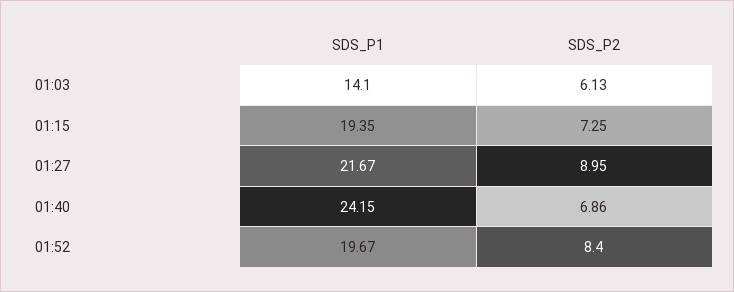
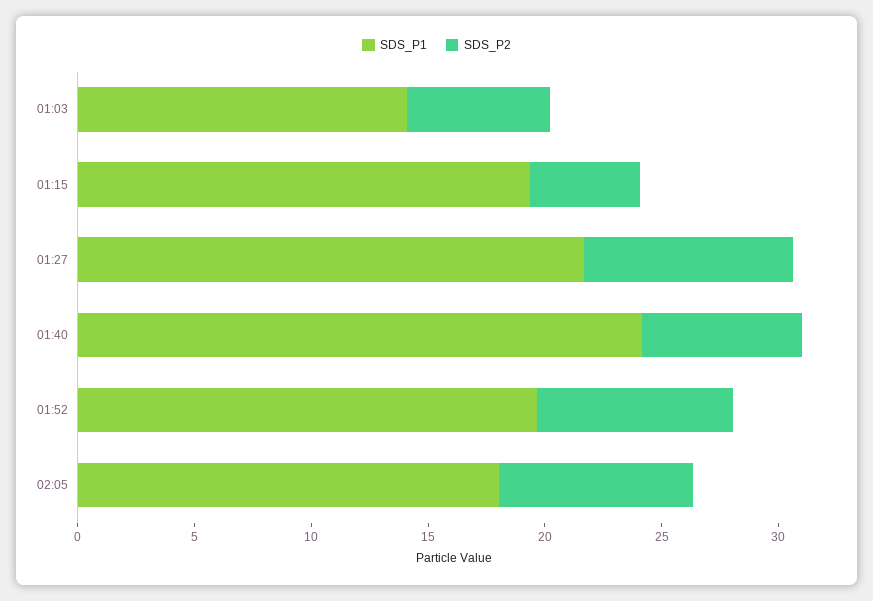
SDS_P2, 01:15: 7.25 -> 5
SDS_P1, 02:05: none -> 18
SDS_P2, 02:05: none -> 8

